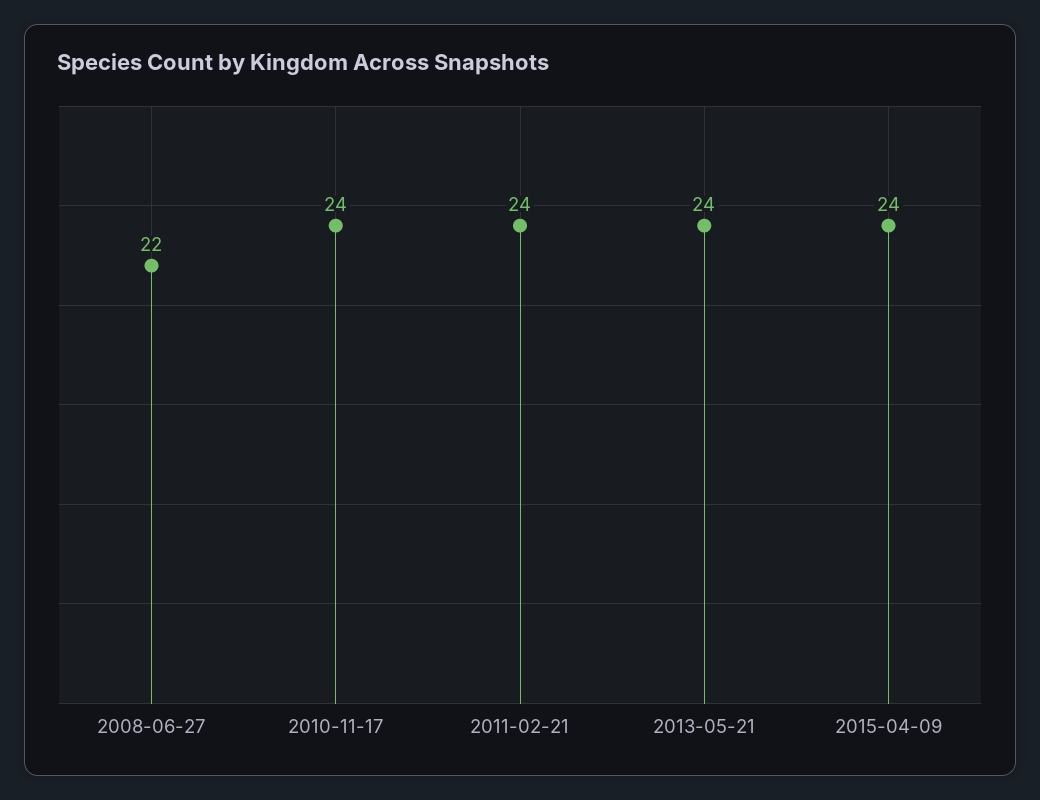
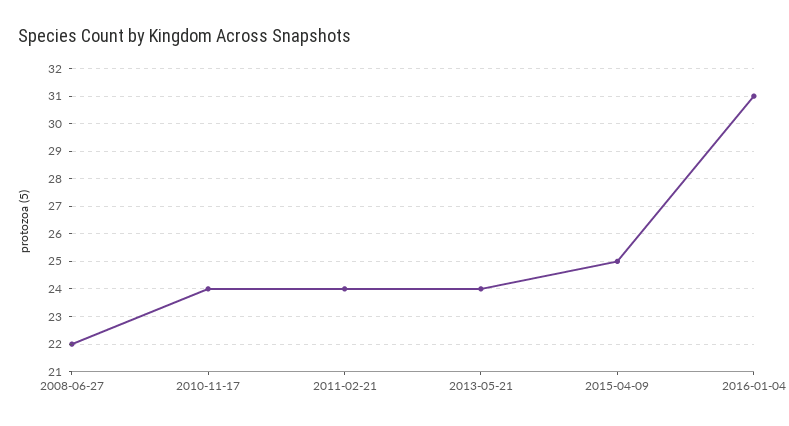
2015-04-09: 24 -> 25
2016-01-04: none -> 31

